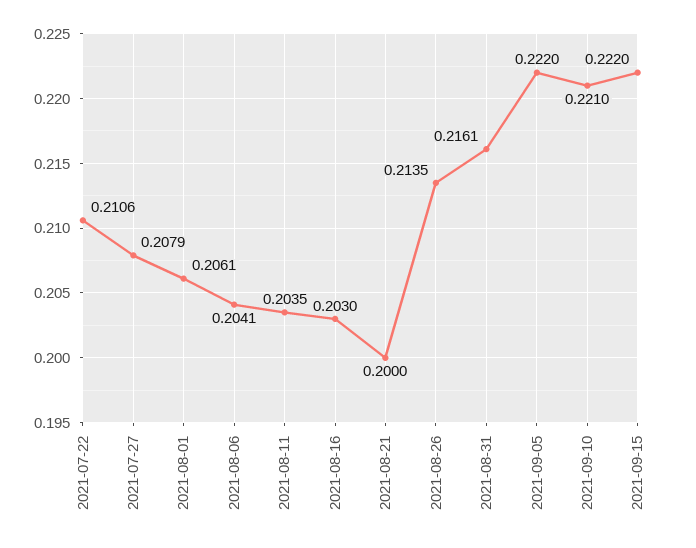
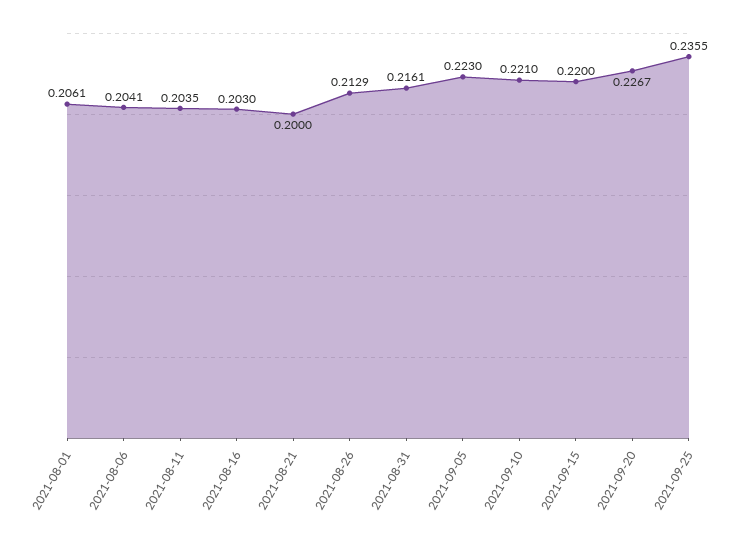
2021-07-22: 0.2106 -> none
2021-07-27: 0.2079 -> none
2021-08-26: 0.2135 -> 0.2129
2021-09-05: 0.222 -> 0.223
2021-09-15: 0.222 -> 0.22
2021-09-20: none -> 0.2267
2021-09-25: none -> 0.2355

